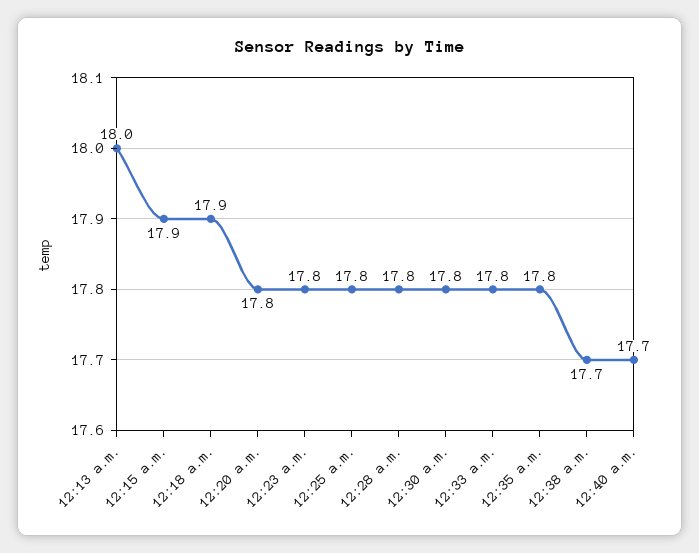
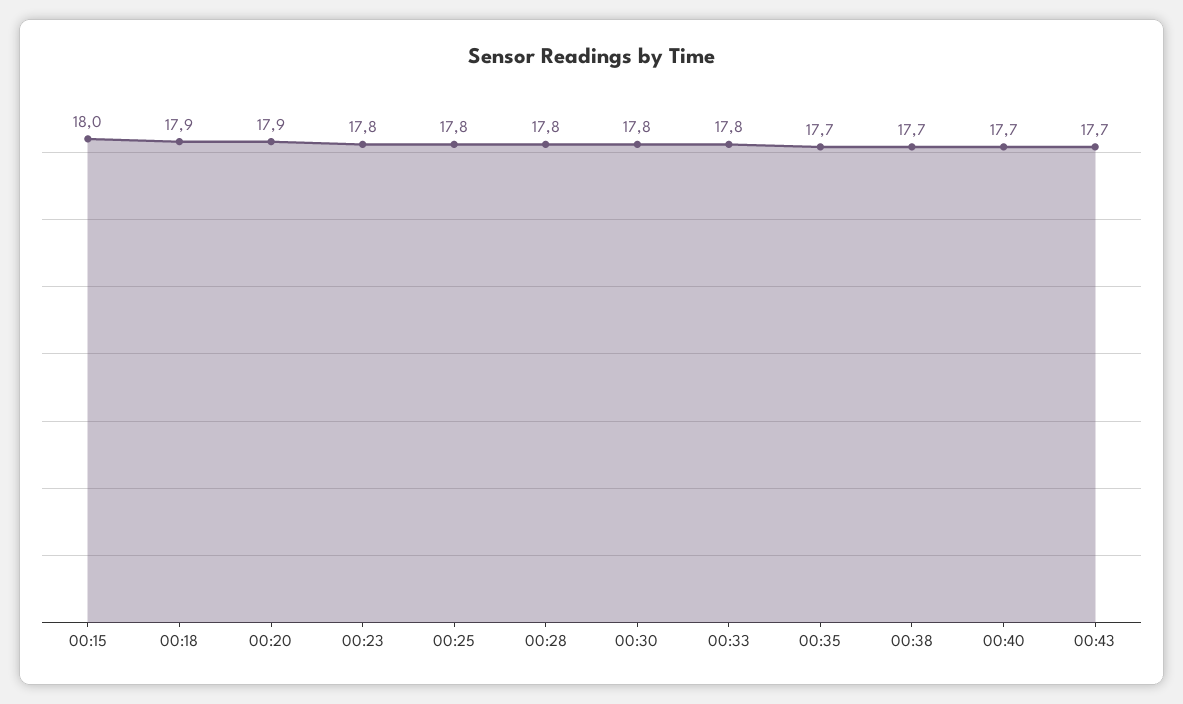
12:13 a.m.: 18 -> none
12:15 a.m.: 17.9 -> 18
12:20 a.m.: 17.8 -> 17.9
12:35 a.m.: 17.8 -> 17.7
00:43: none -> 17.7

